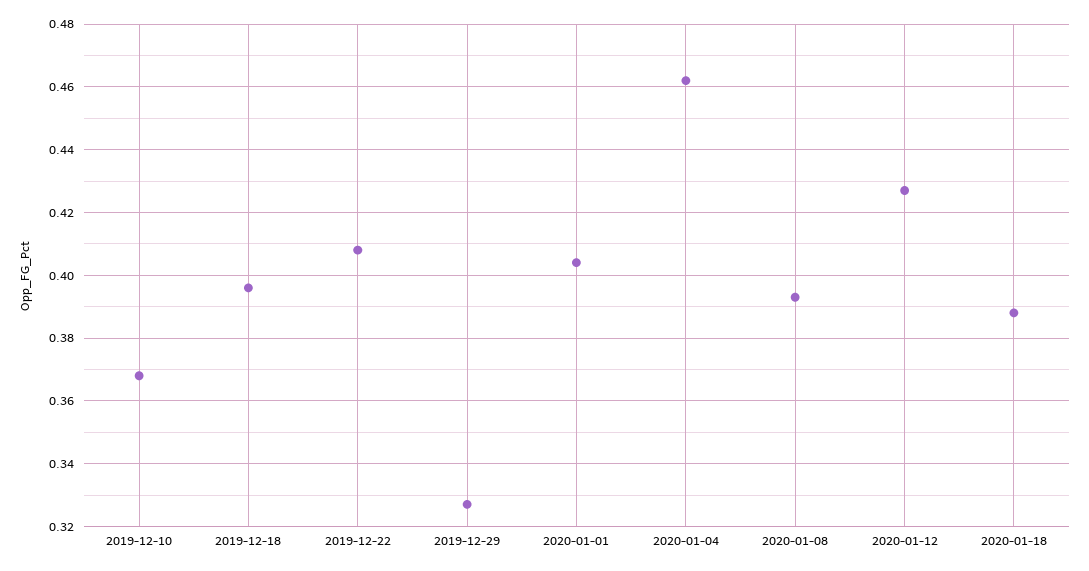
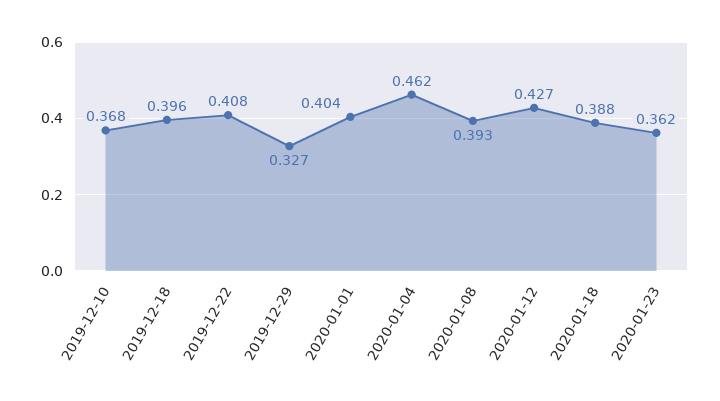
2020-01-23: none -> 0.362

